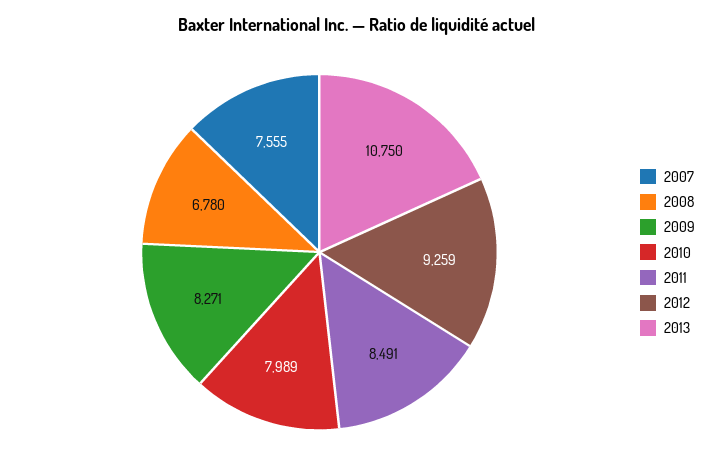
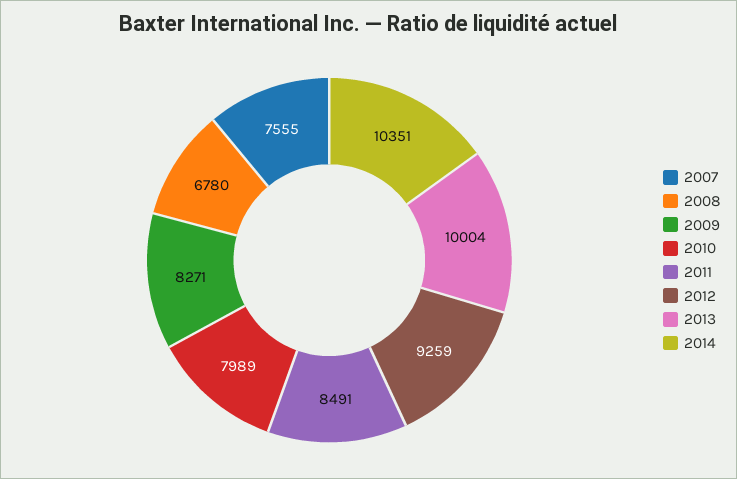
2013: 10750 -> 10004
2014: none -> 10351

